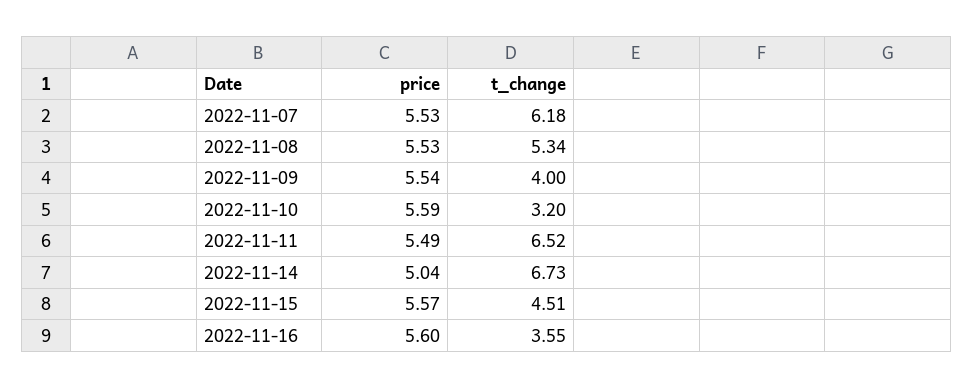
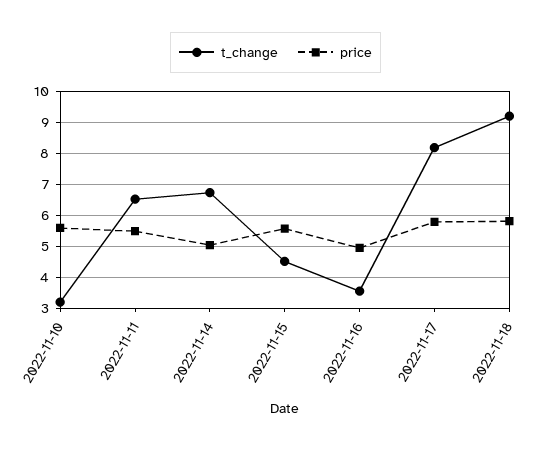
price, 2022-11-07: 5.53 -> none
t_change, 2022-11-07: 6.18 -> none
price, 2022-11-08: 5.53 -> none
t_change, 2022-11-08: 5.34 -> none
price, 2022-11-09: 5.54 -> none
t_change, 2022-11-09: 4 -> none
price, 2022-11-16: 5.6 -> 5
t_change, 2022-11-17: none -> 8.2
price, 2022-11-17: none -> 5.8
t_change, 2022-11-18: none -> 9.2
price, 2022-11-18: none -> 5.8

